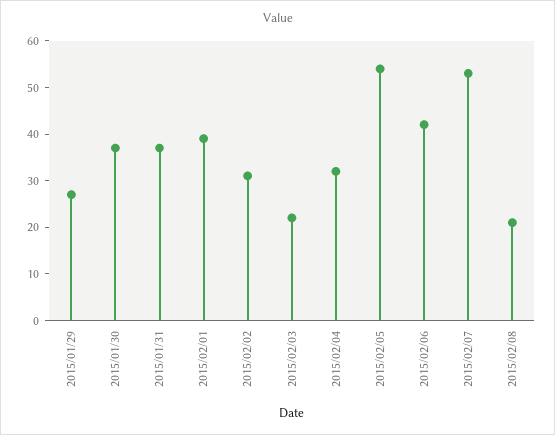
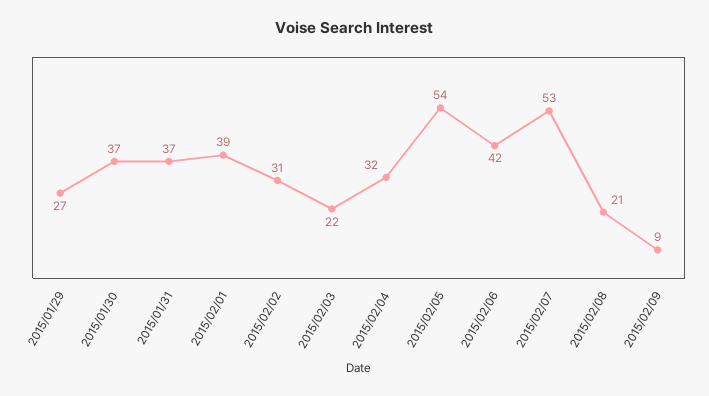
2015/02/09: none -> 9

